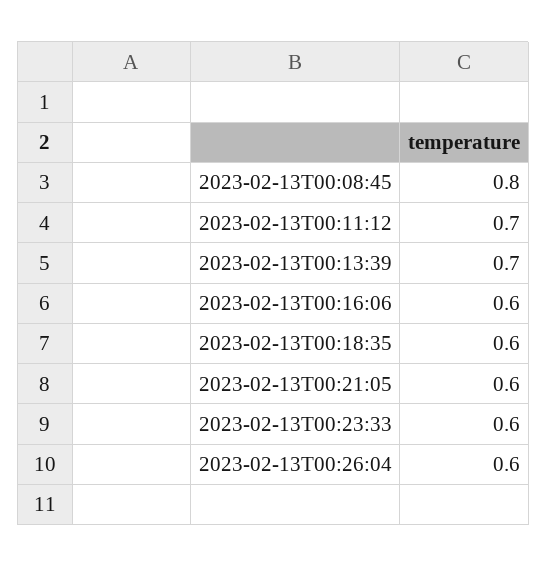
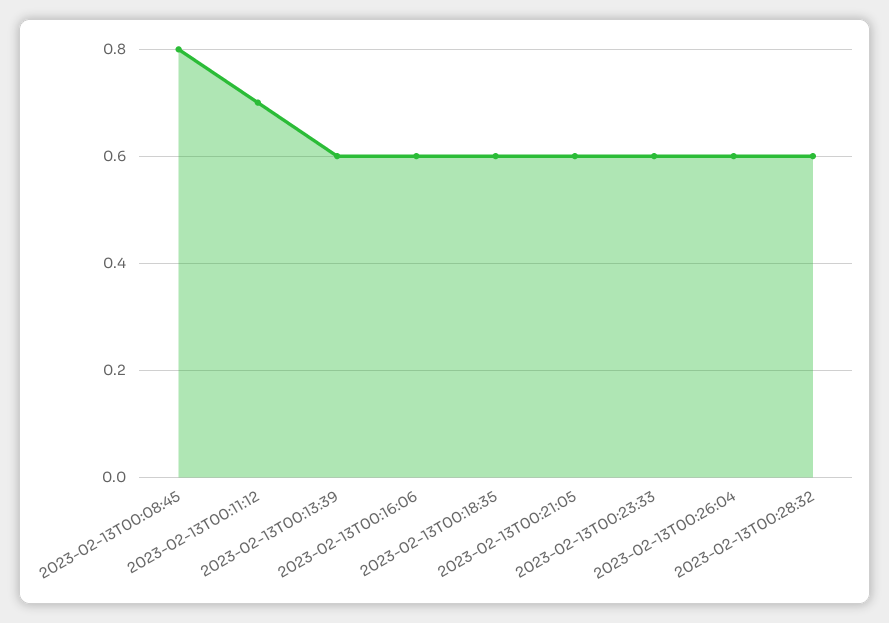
2023-02-13T00:13:39: 0.7 -> 0.6
2023-02-13T00:28:32: none -> 0.6

